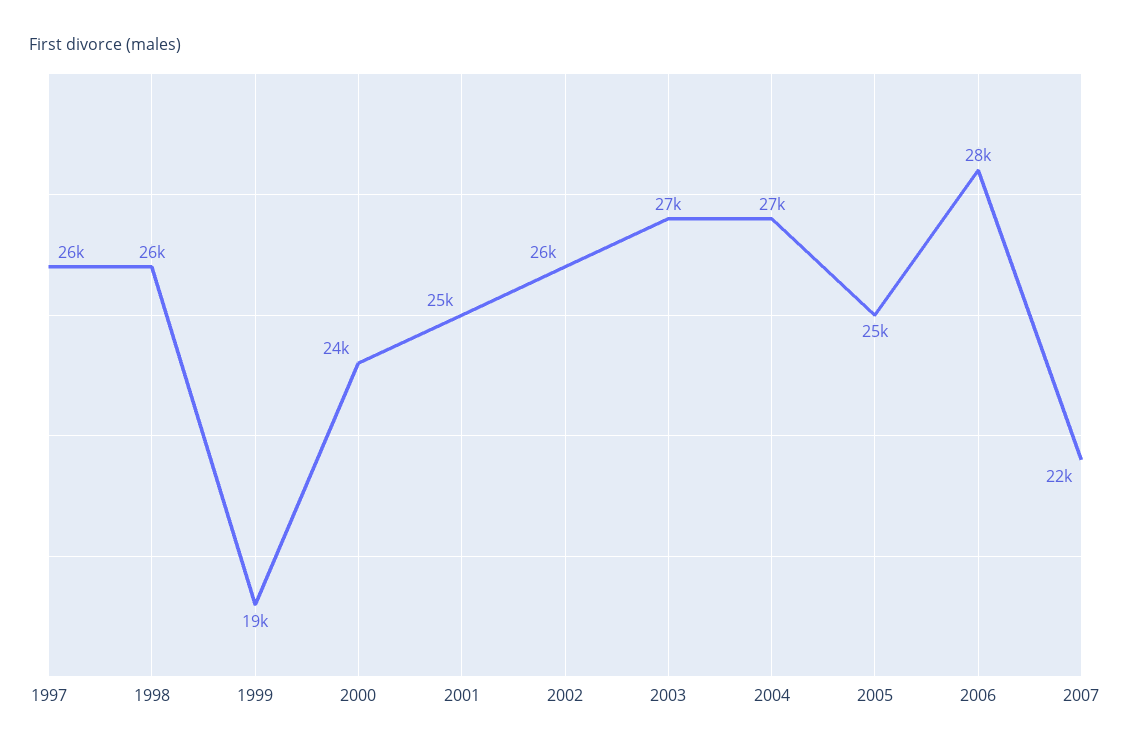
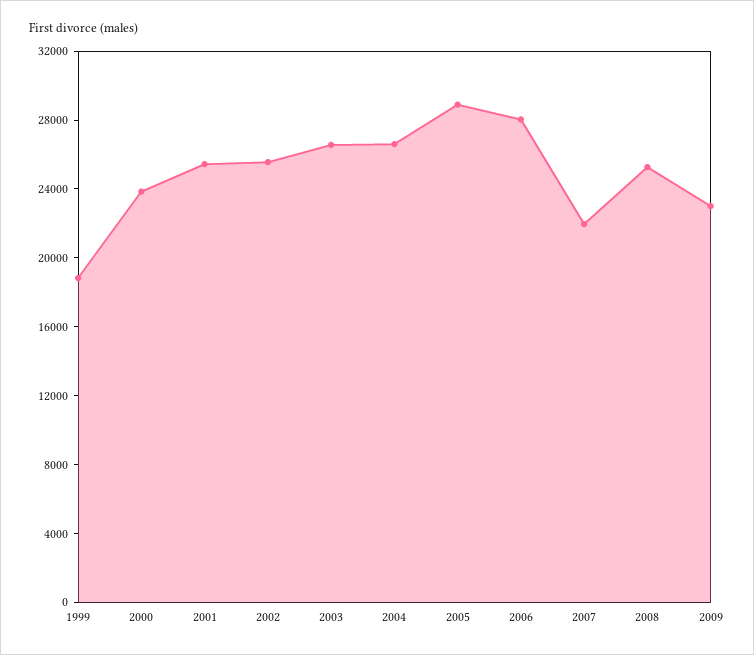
1997: 26000 -> none
1998: 26000 -> none
2005: 25000 -> 29000
2008: none -> 25000
2009: none -> 23000

